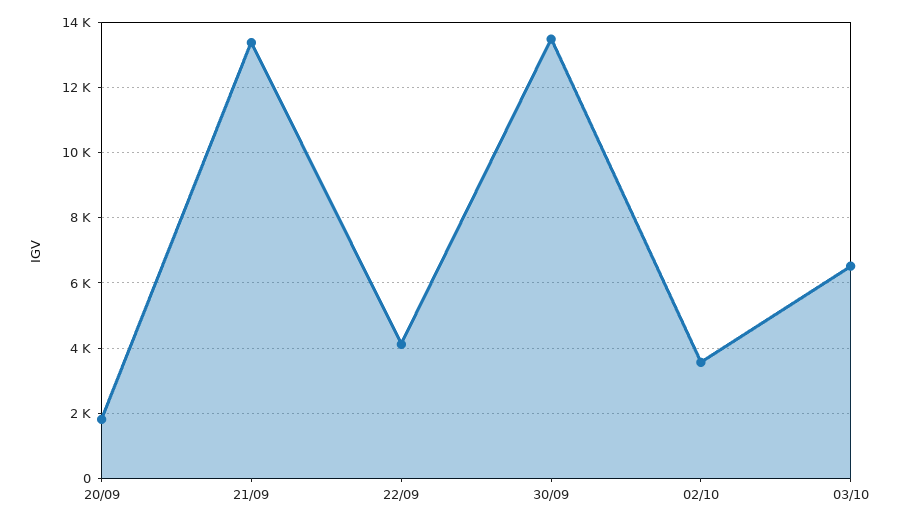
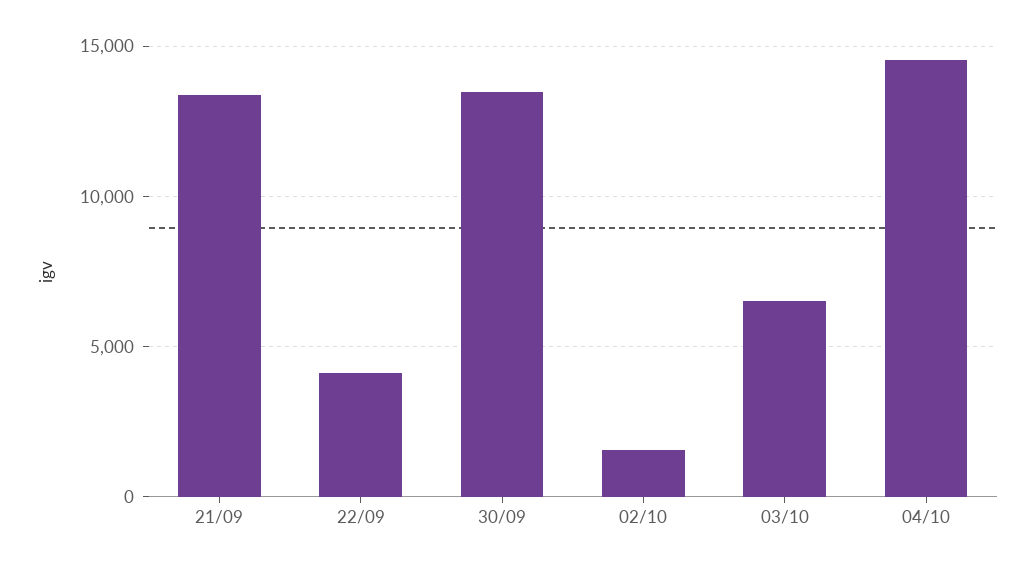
20/09: 1800 -> none
02/10: 3600 -> 1500
04/10: none -> 14500

